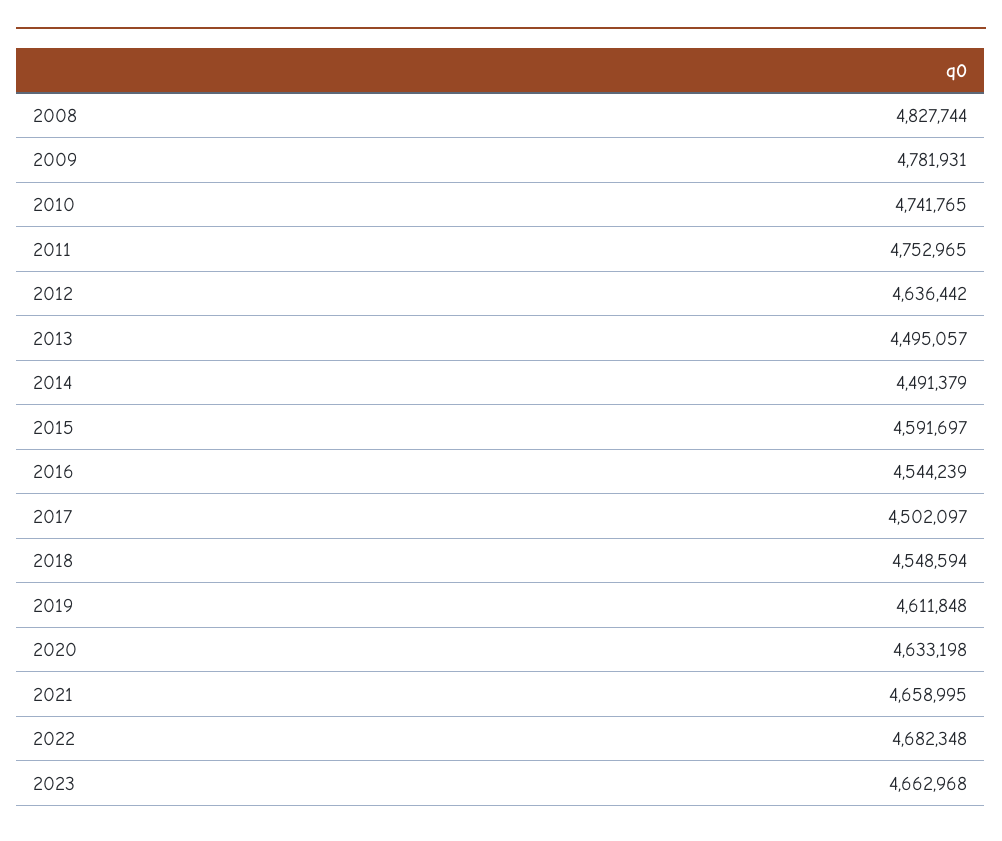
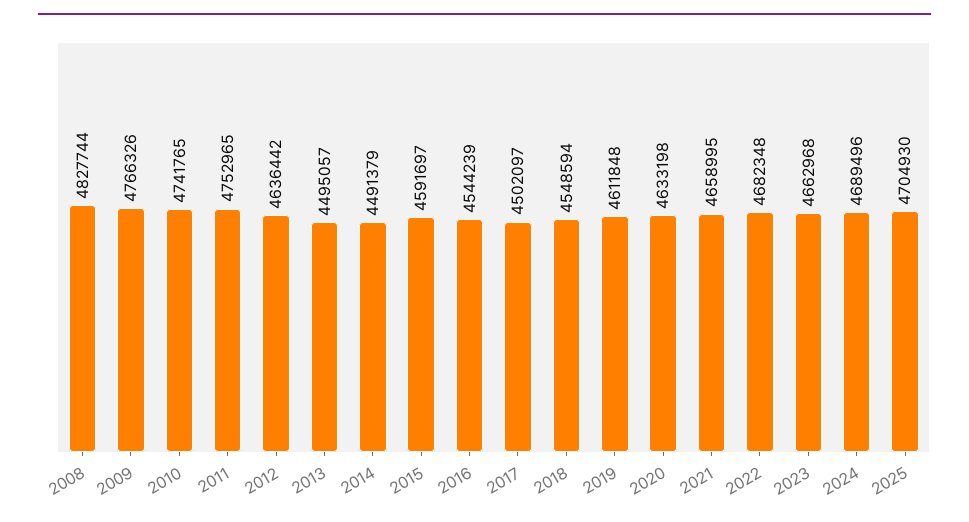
2009: 4781931 -> 4766326
2024: none -> 4689496
2025: none -> 4704930

